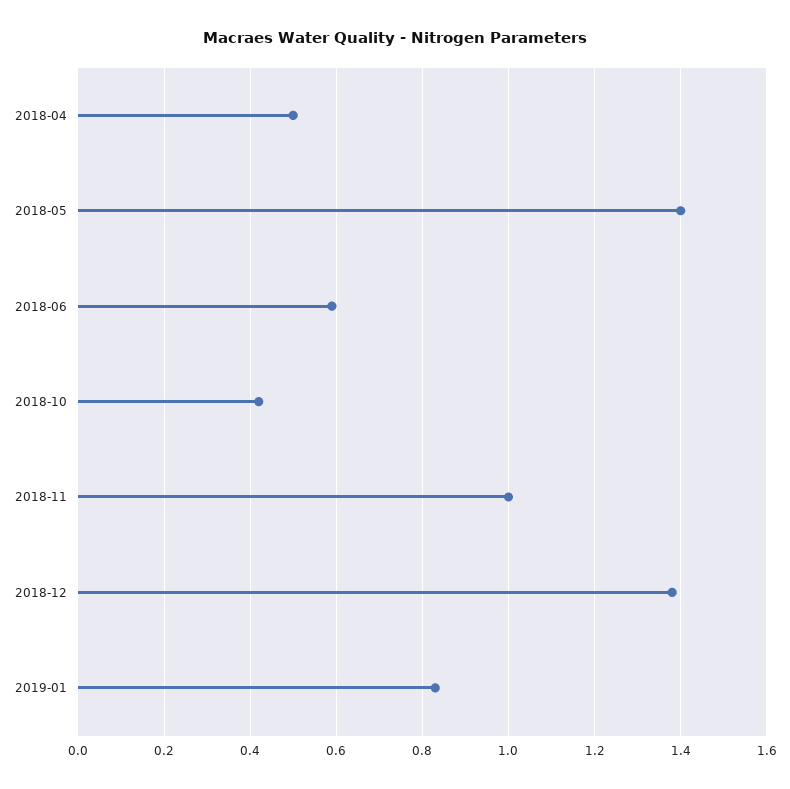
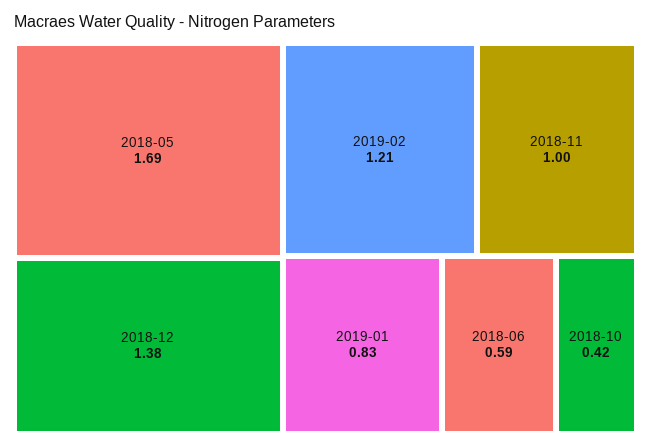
2018-04: 0.5 -> none
2018-05: 1.4 -> 1.69
2019-02: none -> 1.21

